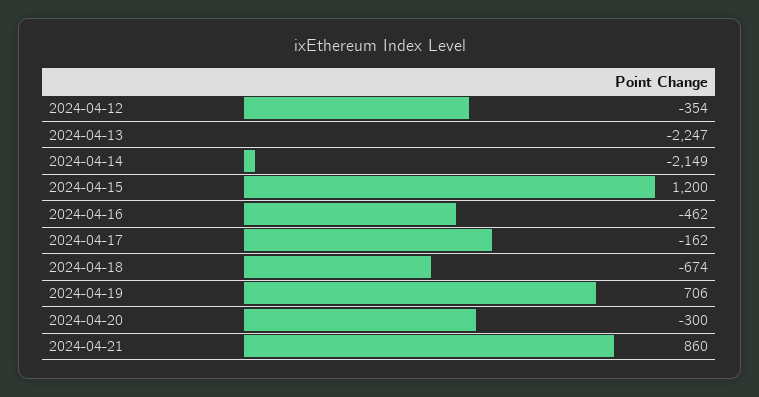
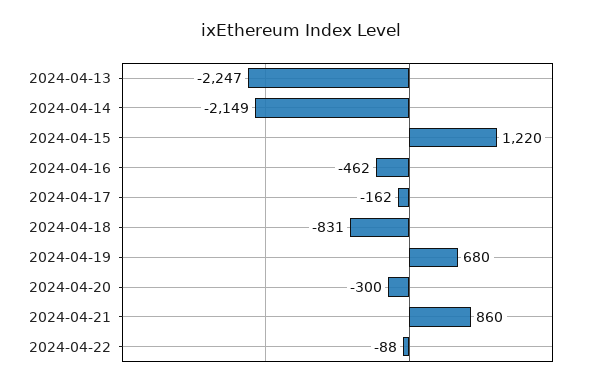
2024-04-12: -354 -> none
2024-04-15: 1200 -> 1220
2024-04-18: -674 -> -831
2024-04-19: 706 -> 680
2024-04-22: none -> -88

